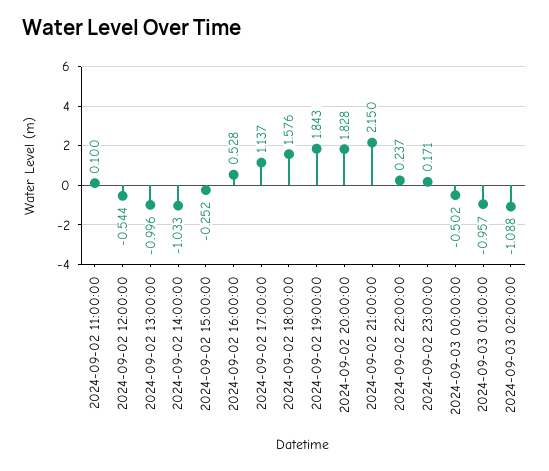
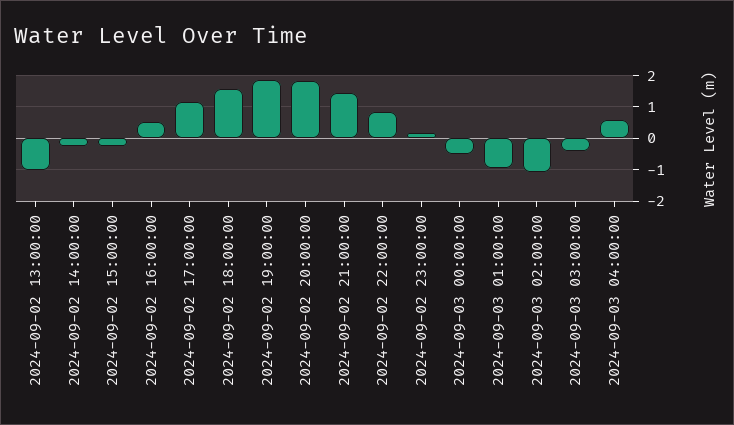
2024-09-02 11:00:00: 0.1 -> none
2024-09-02 12:00:00: -0.544 -> none
2024-09-02 14:00:00: -1.033 -> -0.2
2024-09-02 21:00:00: 2.15 -> 1.4
2024-09-02 22:00:00: 0.237 -> 0.8
2024-09-03 03:00:00: none -> -0.4
2024-09-03 04:00:00: none -> 0.6

